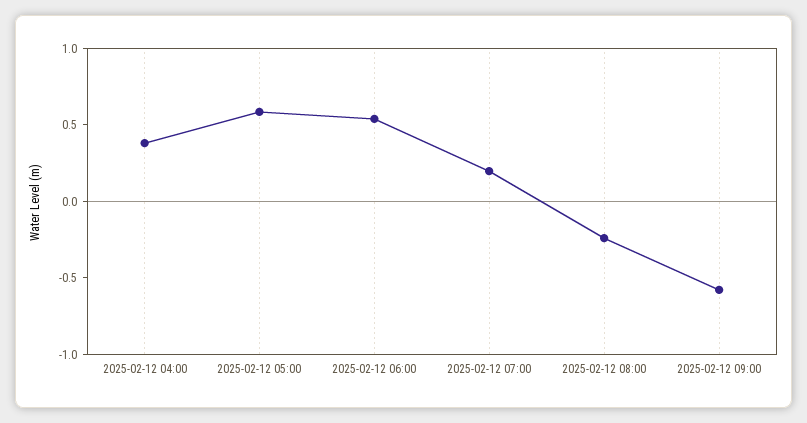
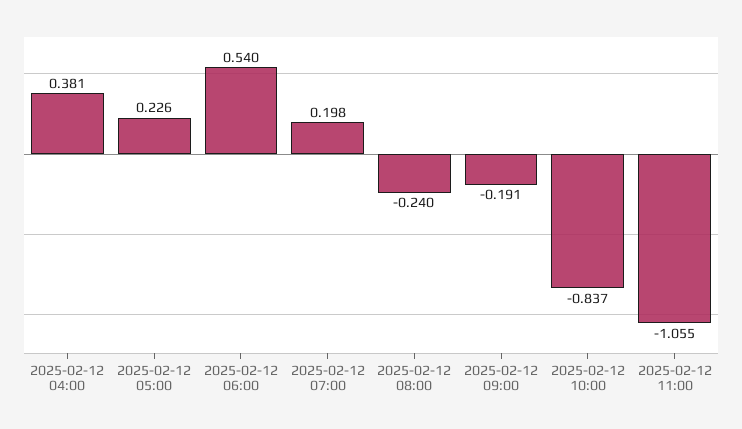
2025-02-12 05:00: 0.6 -> 0.226
2025-02-12 09:00: -0.6 -> -0.191
2025-02-12 10:00: none -> -0.837
2025-02-12 11:00: none -> -1.055

